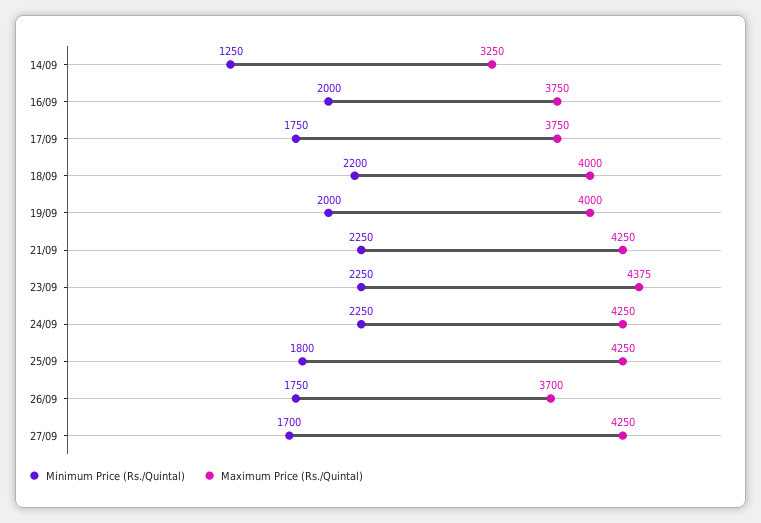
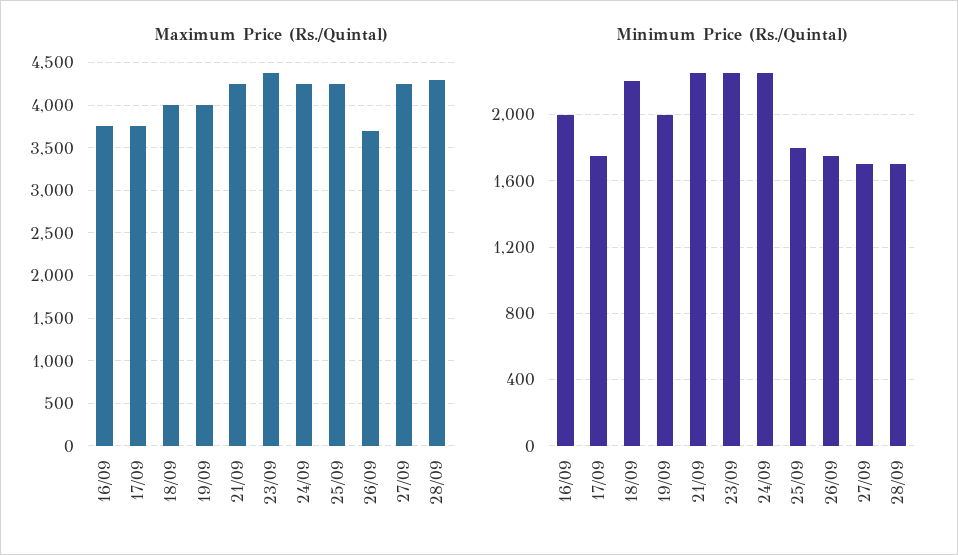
Minimum Price (Rs./Quintal), 14/09: 1250 -> none
Maximum Price (Rs./Quintal), 14/09: 3250 -> none
Maximum Price (Rs./Quintal), 28/09: none -> 4300
Minimum Price (Rs./Quintal), 28/09: none -> 1700

